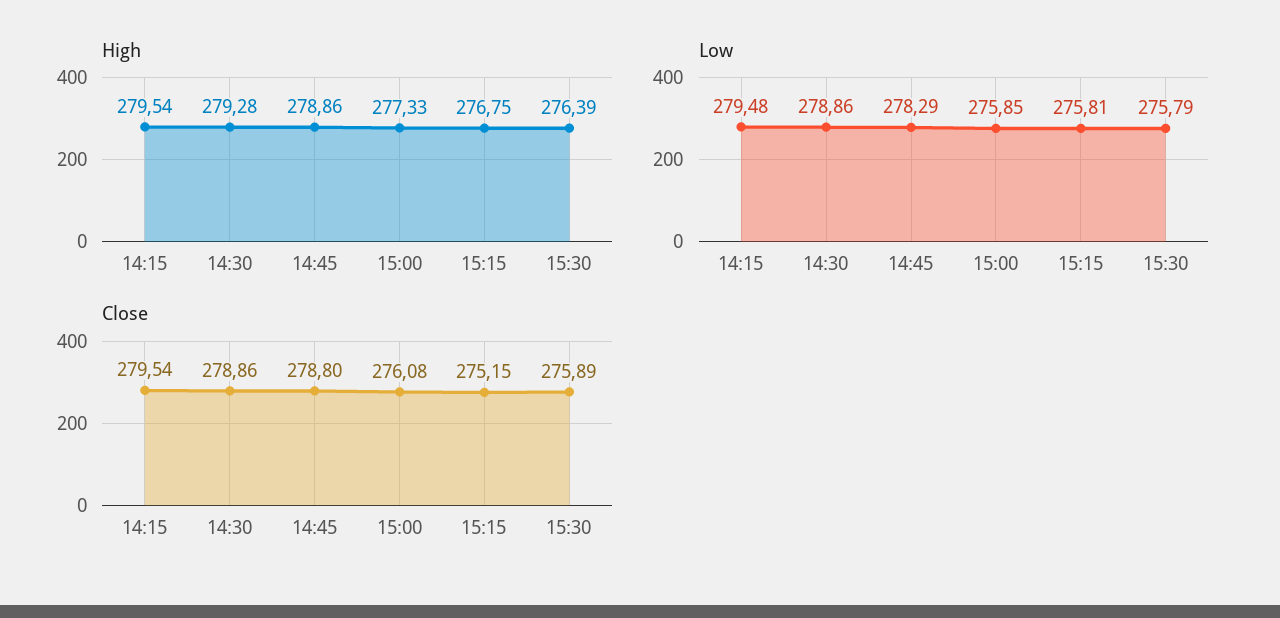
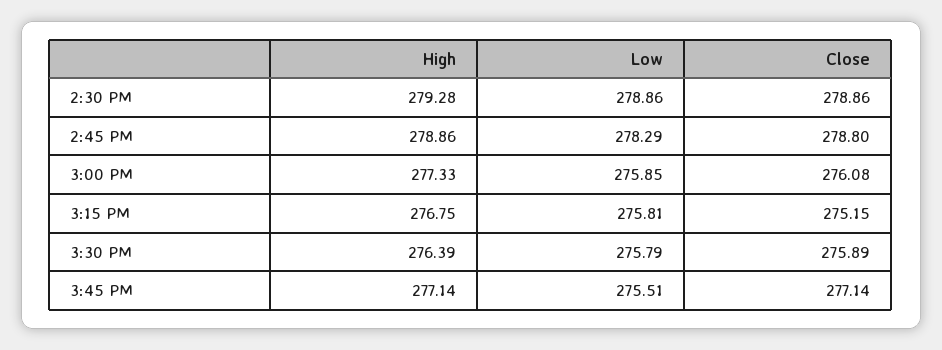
High, 14:15: 279.54 -> none
Low, 14:15: 279.48 -> none
Close, 14:15: 279.54 -> none
High, 3:45 PM: none -> 277.14
Low, 3:45 PM: none -> 275.51
Close, 3:45 PM: none -> 277.14

